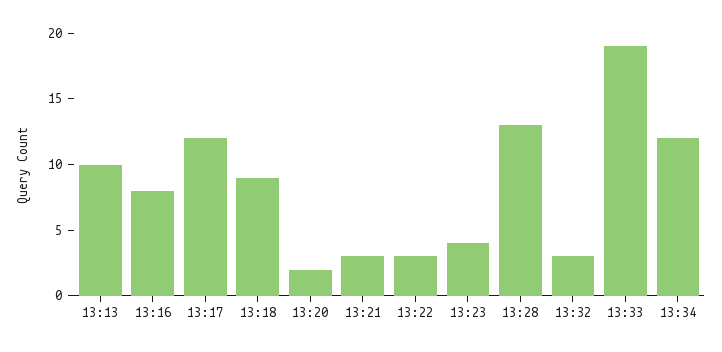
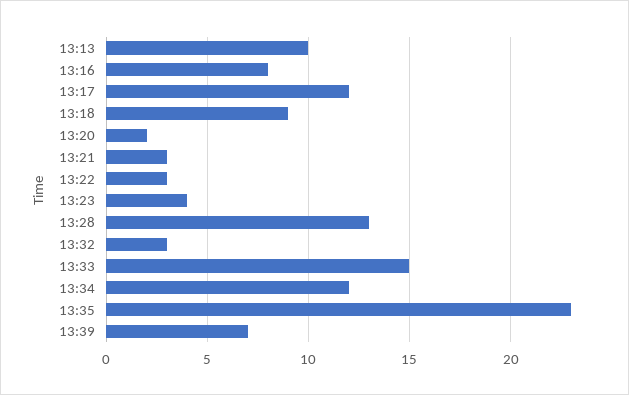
13:33: 19 -> 15
13:35: none -> 23
13:39: none -> 7

